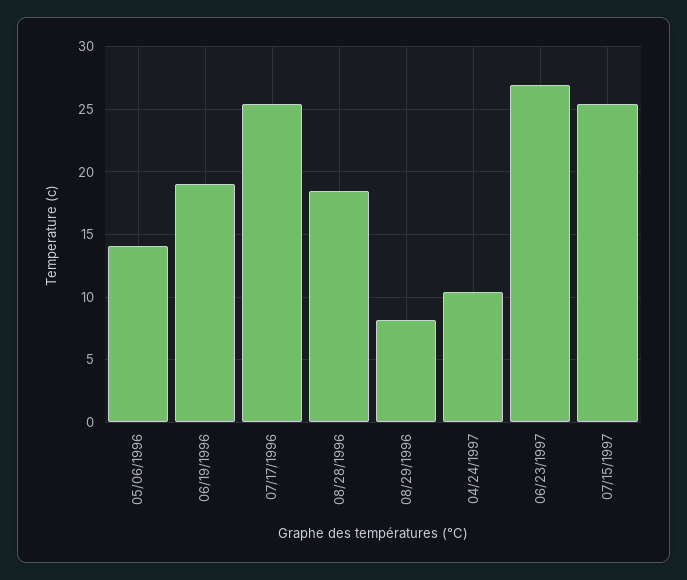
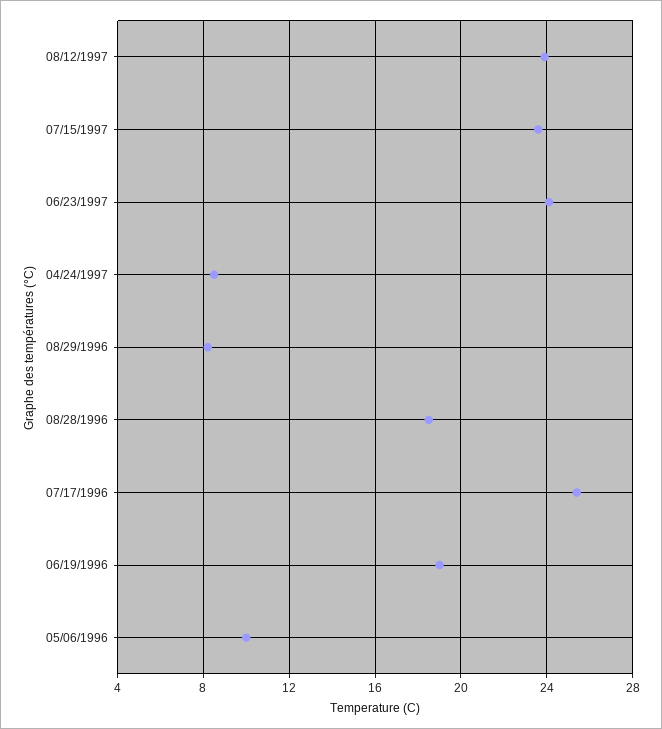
05/06/1996: 14 -> 10
04/24/1997: 10.5 -> 8.5
06/23/1997: 27 -> 24
07/15/1997: 25.5 -> 23.5
08/12/1997: none -> 24

